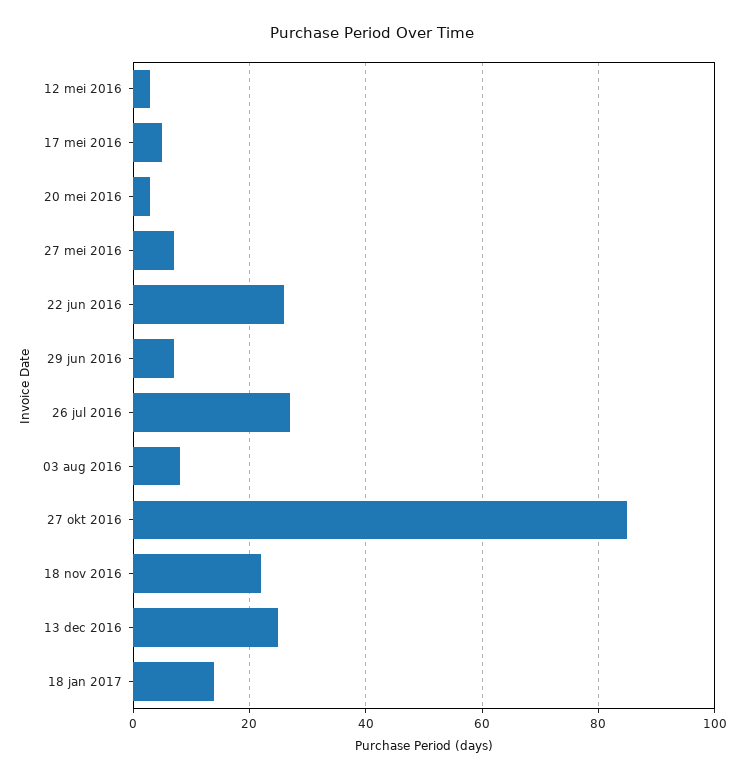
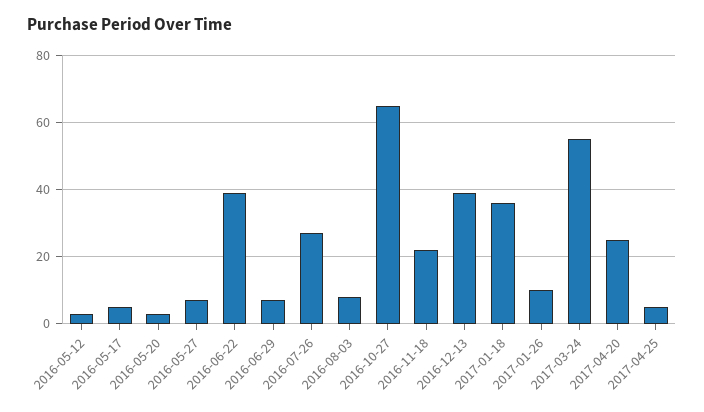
22 jun 2016: 25 -> 40
27 okt 2016: 85 -> 65
13 dec 2016: 25 -> 40
18 jan 2017: 15 -> 35
2017-01-26: none -> 10
2017-03-24: none -> 55
2017-04-20: none -> 25
2017-04-25: none -> 5

